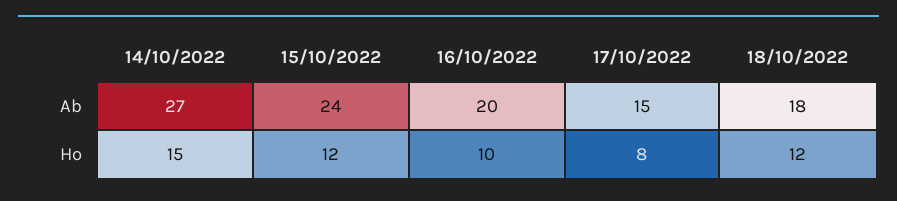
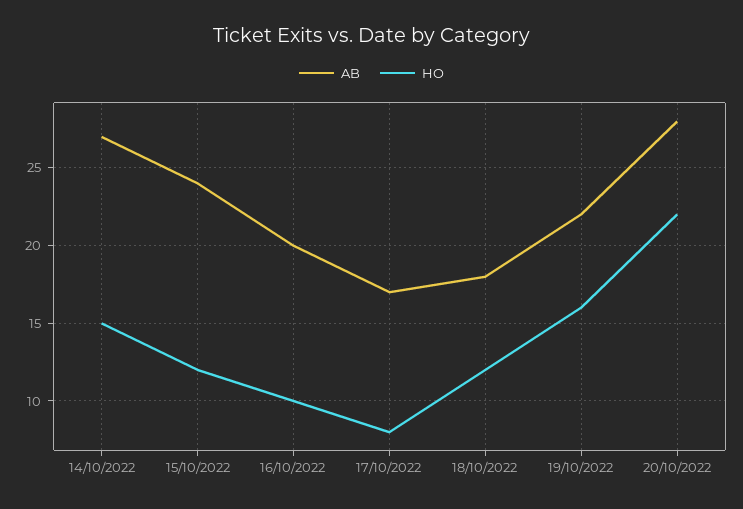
Ab, 17/10/2022: 15 -> 17
Ab, 19/10/2022: none -> 22
Ho, 19/10/2022: none -> 16
Ab, 20/10/2022: none -> 28
Ho, 20/10/2022: none -> 22

